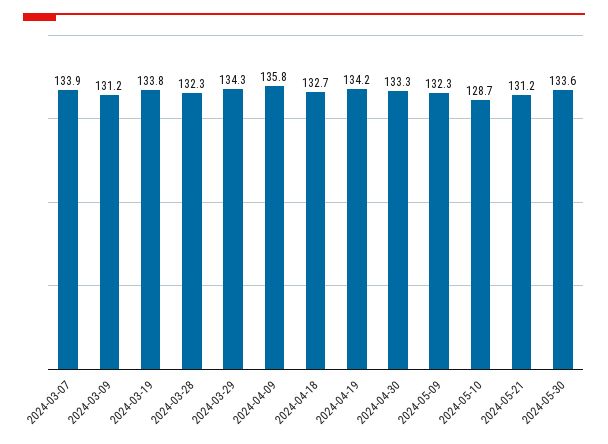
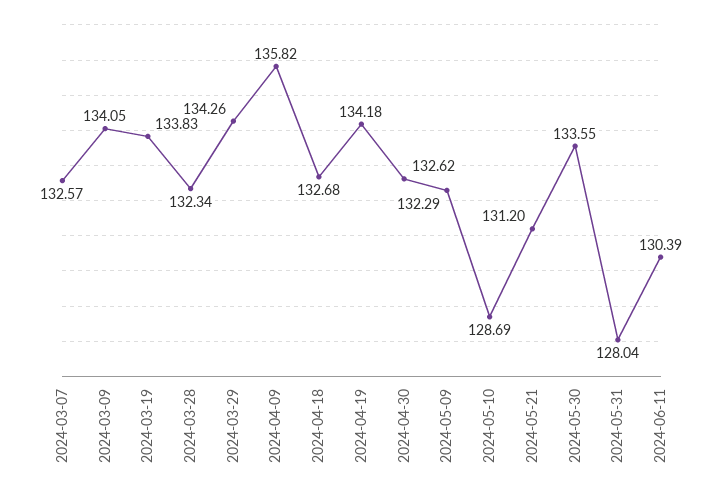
2024-03-07: 133.9 -> 132.57
2024-03-09: 131.2 -> 134.05
2024-04-30: 133.3 -> 132.62
2024-05-31: none -> 128.04
2024-06-11: none -> 130.39

